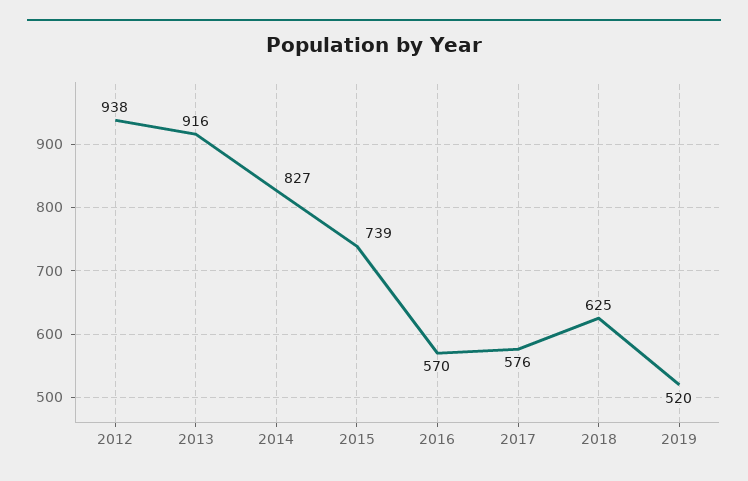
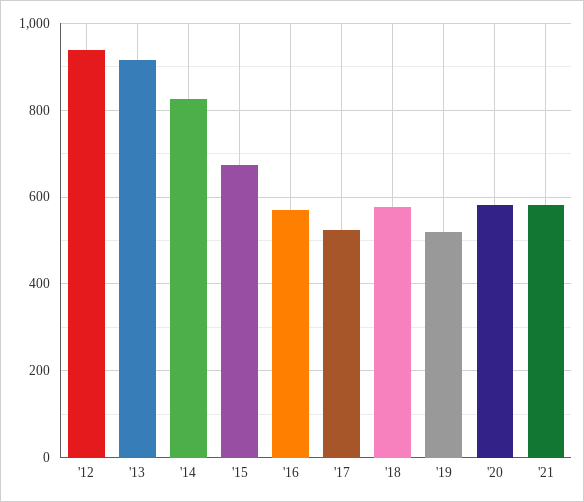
2015: 739 -> 680
2017: 576 -> 520
2018: 625 -> 580
'20: none -> 580
'21: none -> 580

